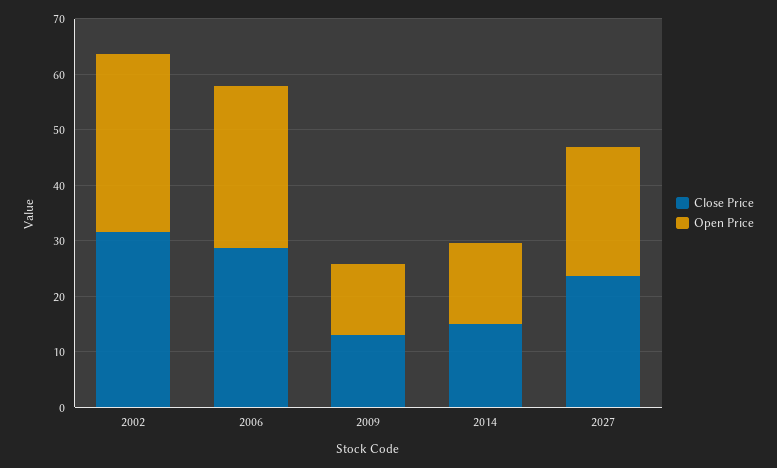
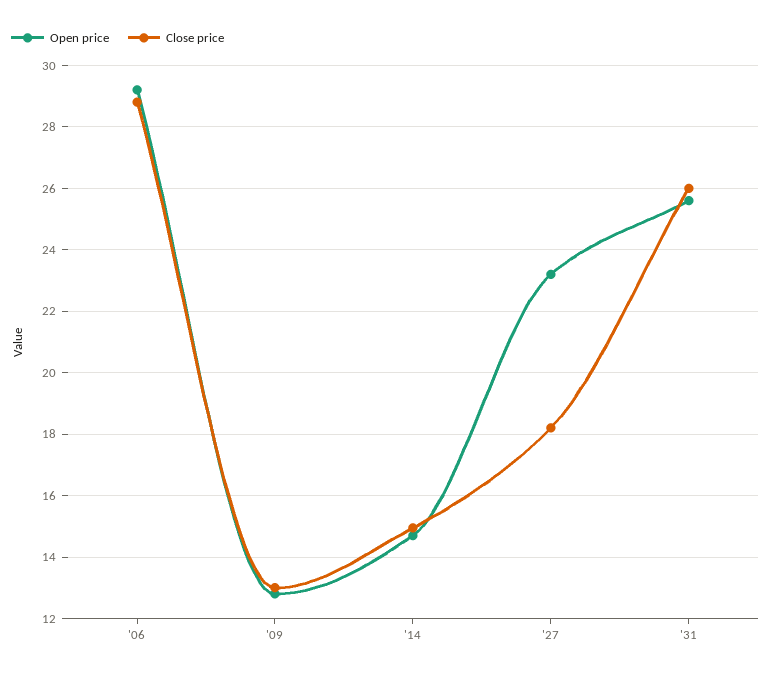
Close Price, 2002: 32 -> none
Open Price, 2002: 32 -> none
Close Price, 2027: 24 -> 18.2
Open Price, '31: none -> 25.6
Close Price, '31: none -> 26

